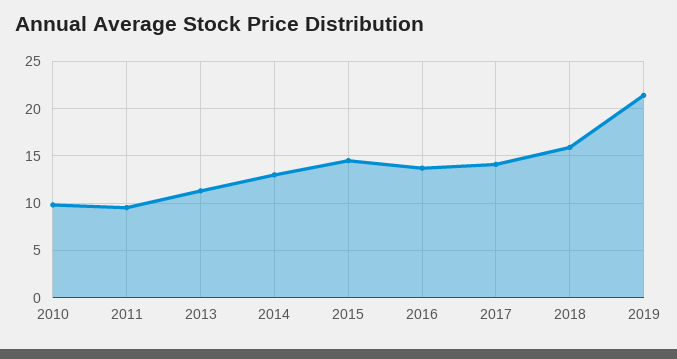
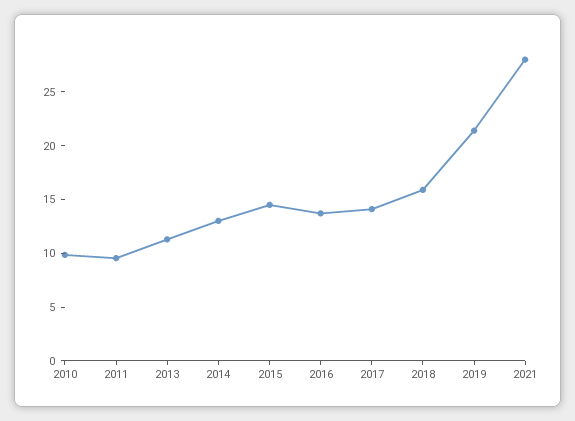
2021: none -> 28

